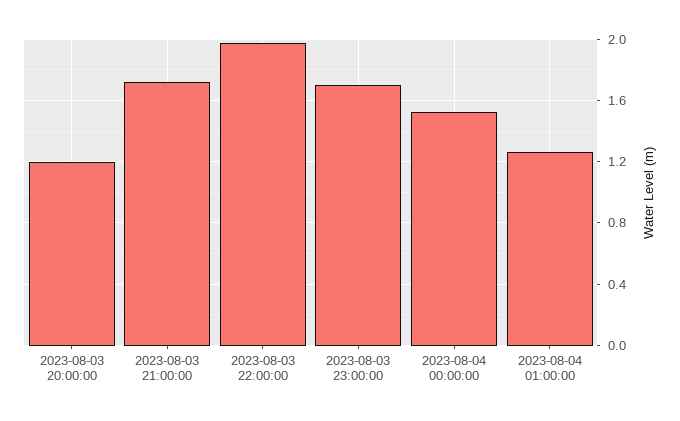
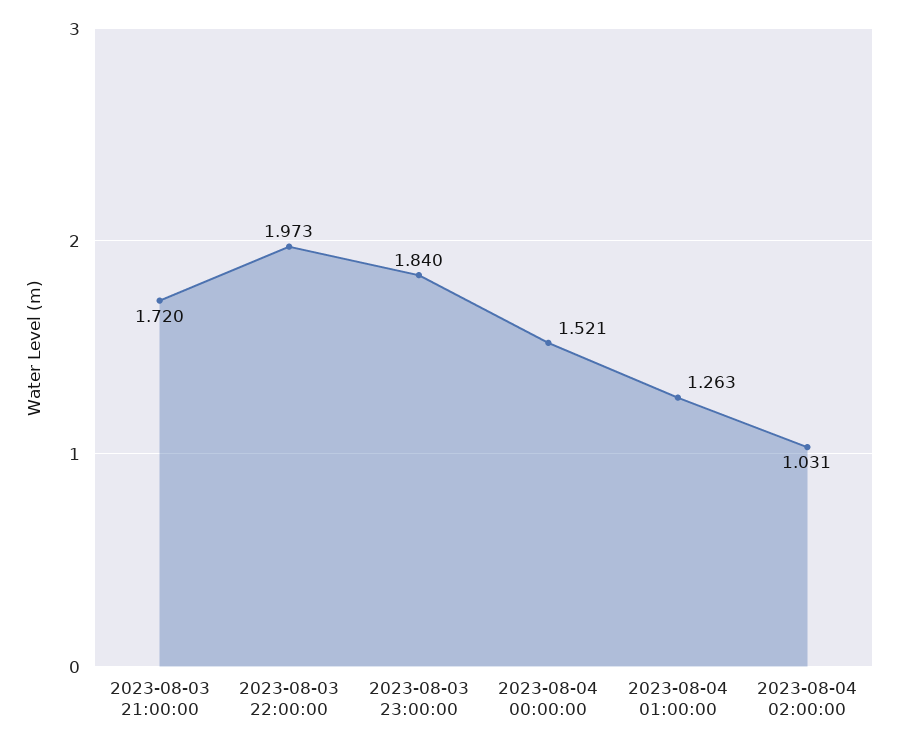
2023-08-03 20:00:00: 1.2 -> none
2023-08-03 23:00:00: 1.7 -> 1.84
2023-08-04 02:00:00: none -> 1.031

